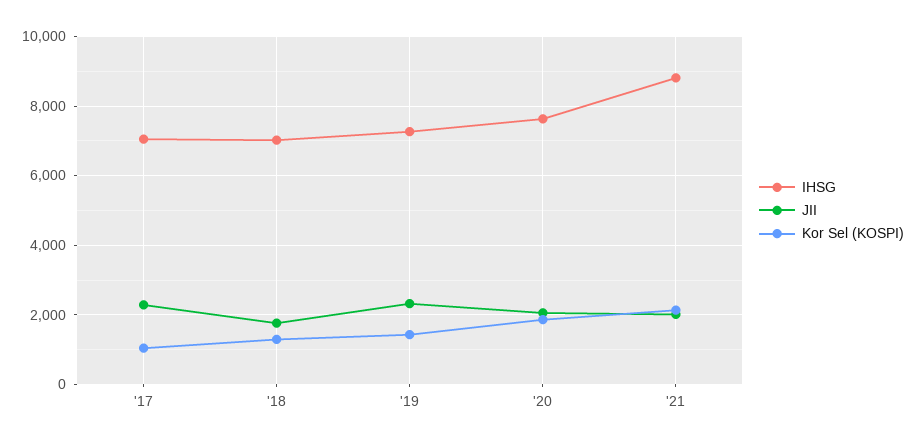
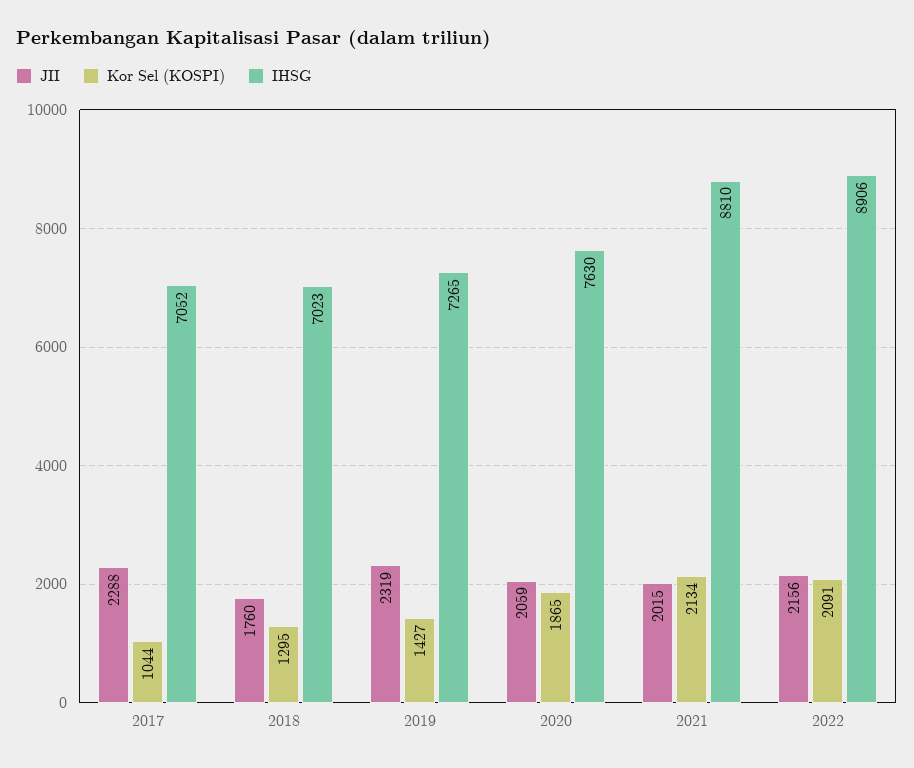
JII, 2022: none -> 2156
Kor Sel (KOSPI), 2022: none -> 2091
IHSG, 2022: none -> 8906

